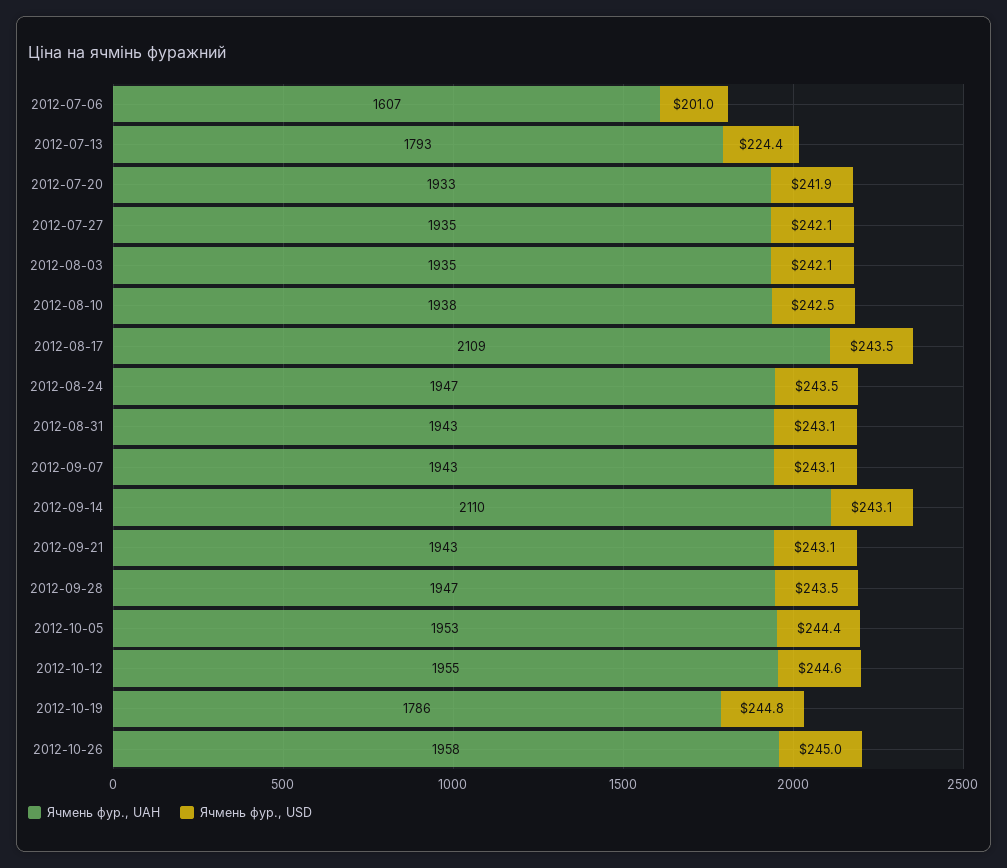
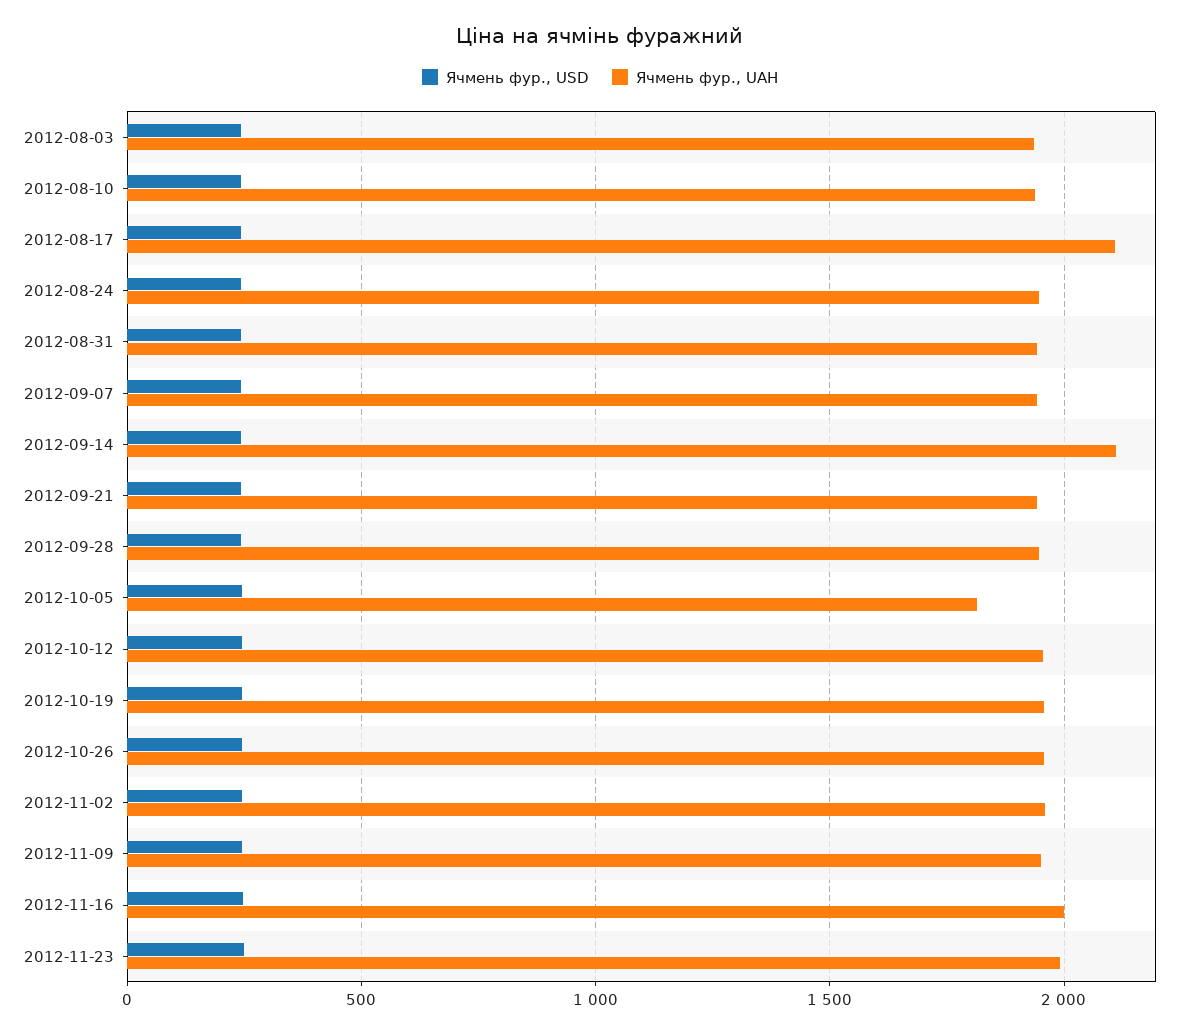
Ячмень фур., UAH, 2012-07-06: 1607 -> none
Ячмень фур., USD, 2012-07-06: 201 -> none
Ячмень фур., UAH, 2012-07-13: 1793 -> none
Ячмень фур., USD, 2012-07-13: 224.4 -> none
Ячмень фур., UAH, 2012-07-20: 1933 -> none
Ячмень фур., USD, 2012-07-20: 241.9 -> none
Ячмень фур., UAH, 2012-07-27: 1935 -> none
Ячмень фур., USD, 2012-07-27: 242.1 -> none
Ячмень фур., UAH, 2012-10-05: 1953 -> 1800
Ячмень фур., UAH, 2012-10-19: 1786 -> 1950
Ячмень фур., USD, 2012-11-02: none -> 250
Ячмень фур., UAH, 2012-11-02: none -> 1950
Ячмень фур., USD, 2012-11-09: none -> 250
Ячмень фур., UAH, 2012-11-09: none -> 1950
Ячмень фур., USD, 2012-11-16: none -> 250
Ячмень фур., UAH, 2012-11-16: none -> 2000
Ячмень фур., USD, 2012-11-23: none -> 250
Ячмень фур., UAH, 2012-11-23: none -> 2000

